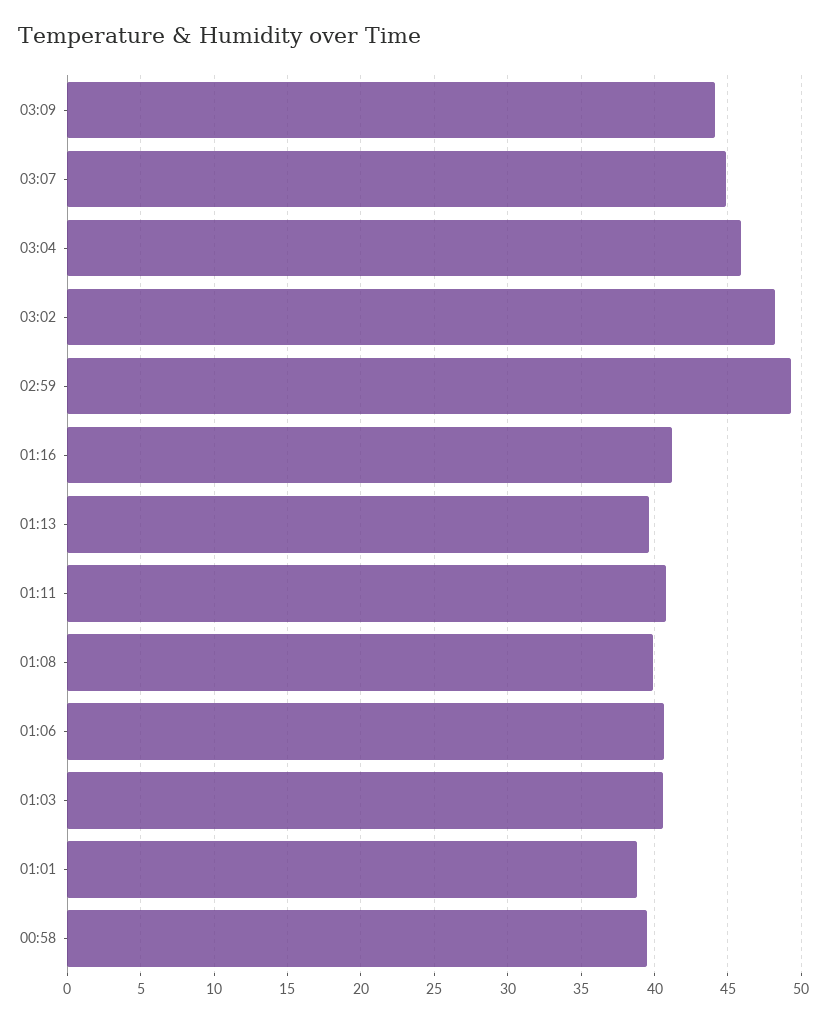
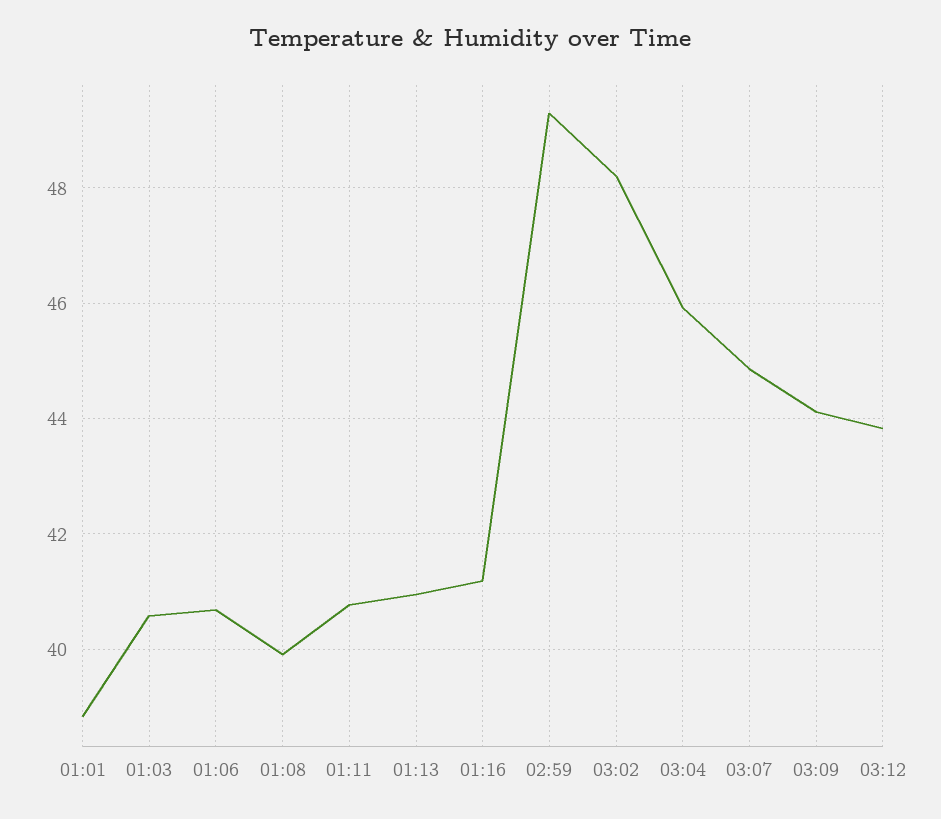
01:13: 39.5 -> 41
00:58: 39.5 -> none
03:12: none -> 43.8

